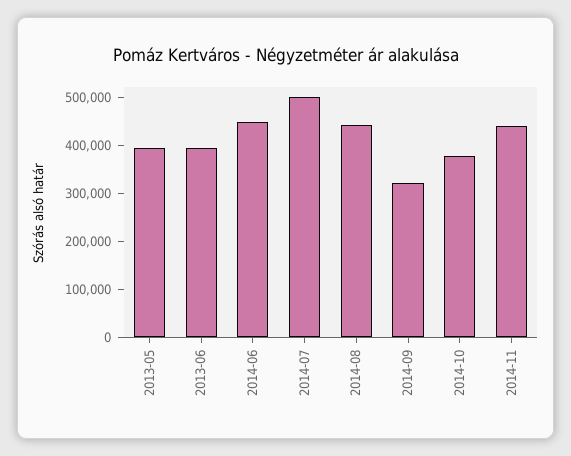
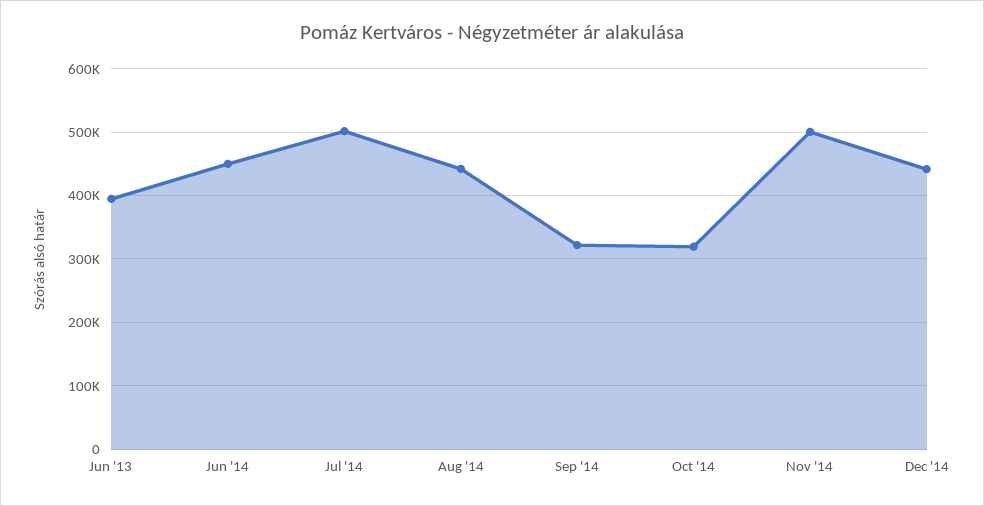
2013-05: 400000 -> none
2014-10: 380000 -> 320000
2014-11: 440000 -> 500000
Dec '14: none -> 440000

